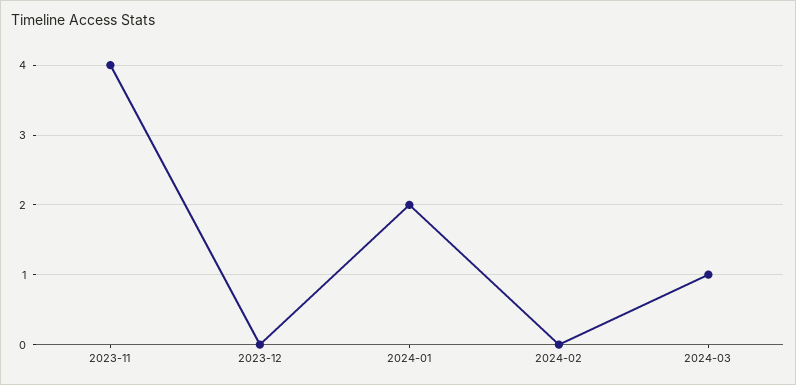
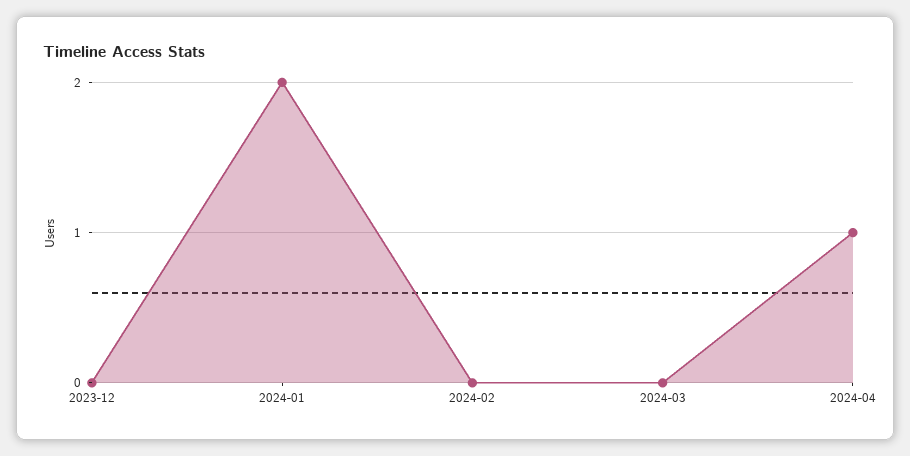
2023-11: 4 -> none
2024-03: 1 -> 0
2024-04: none -> 1

